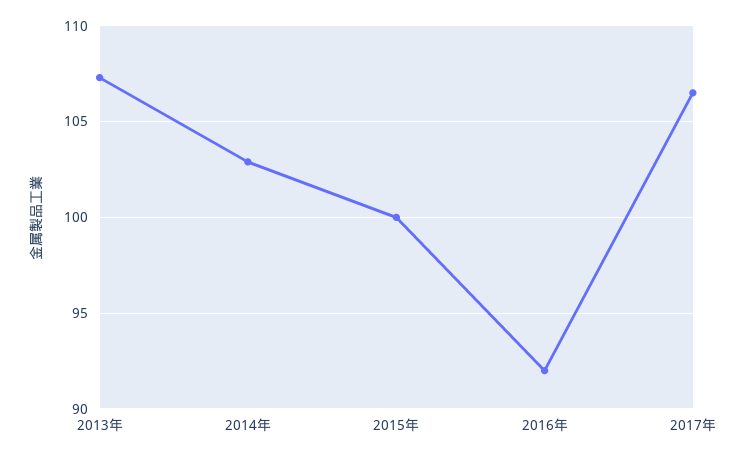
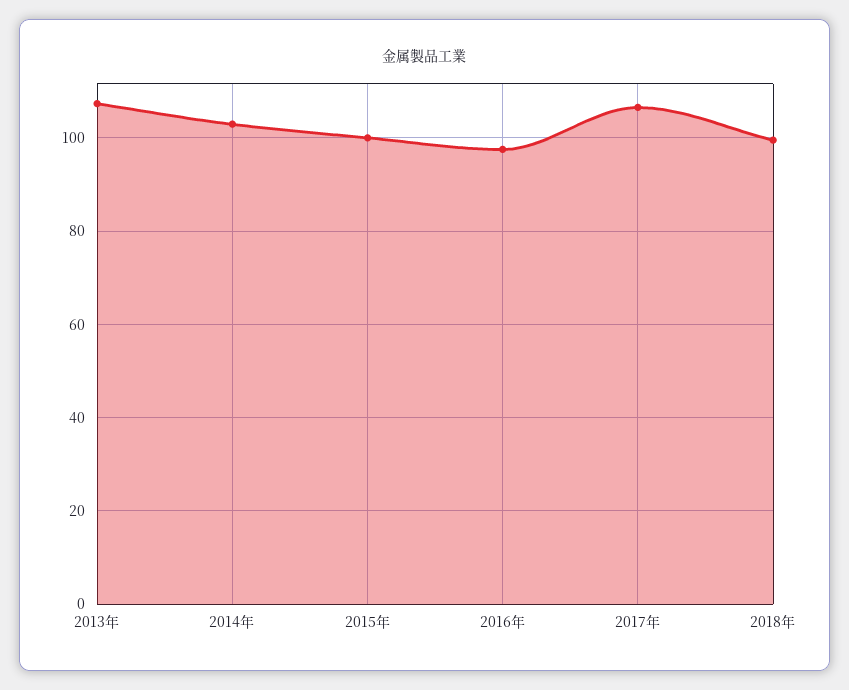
2016年: 92 -> 98
2018年: none -> 100

